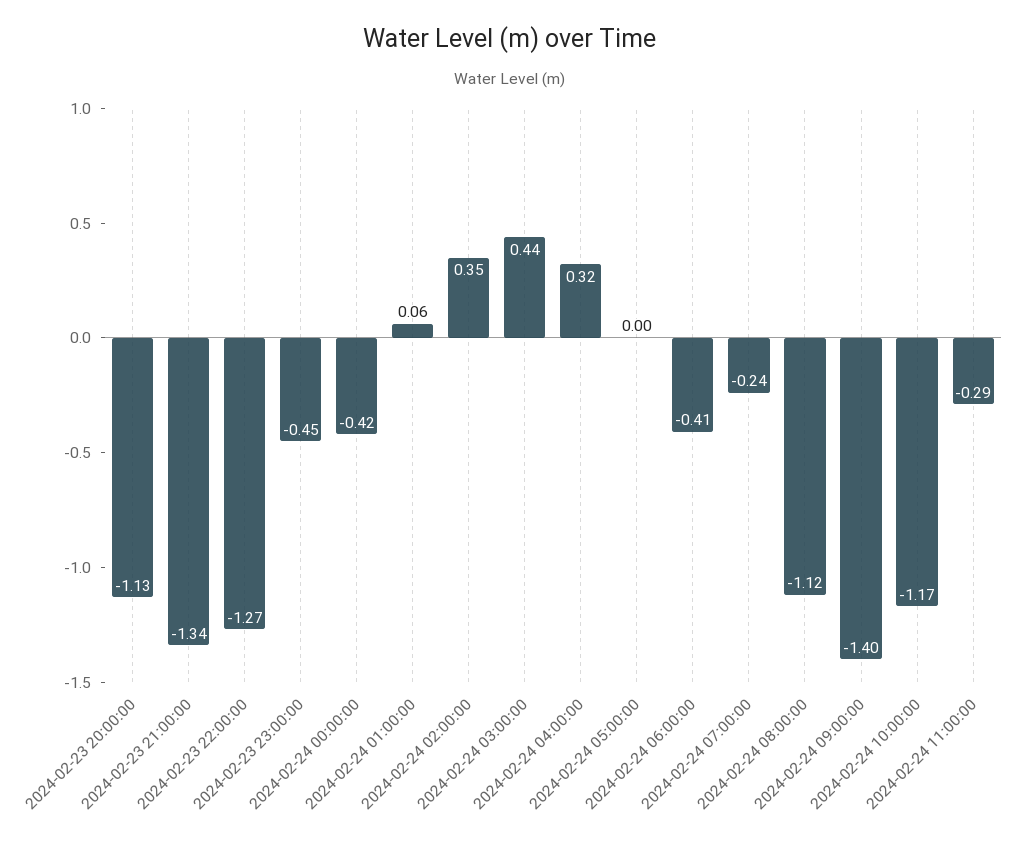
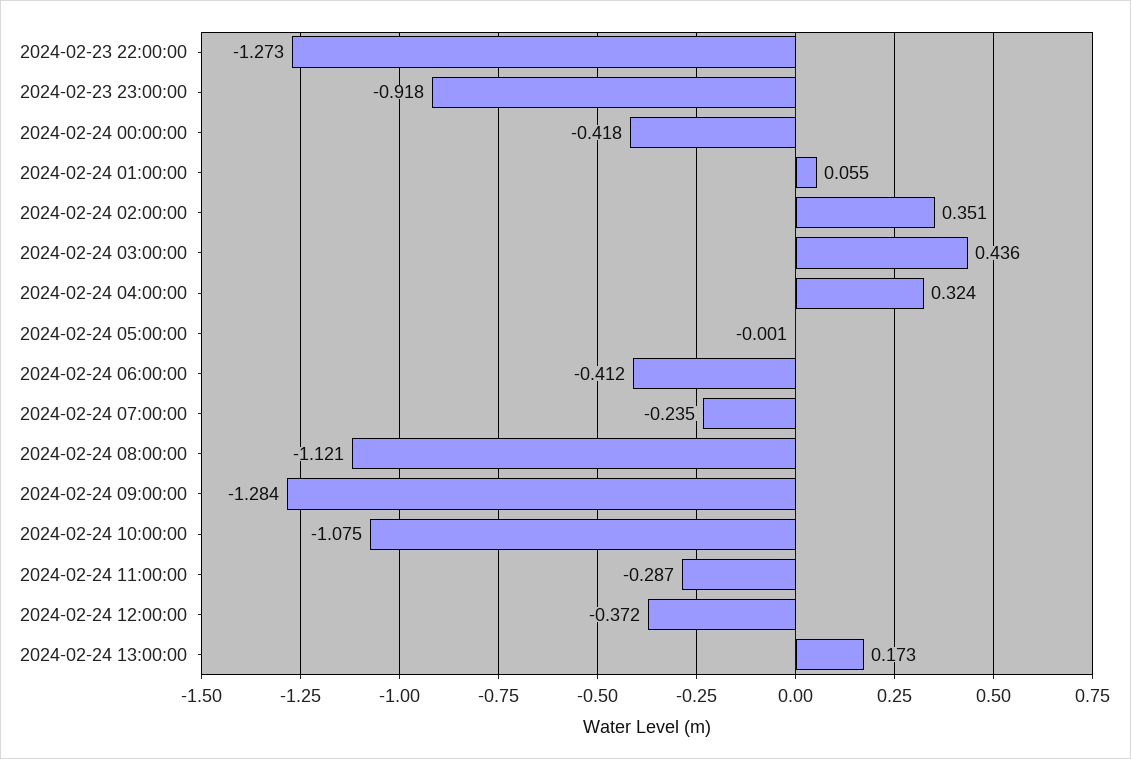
2024-02-23 20:00:00: -1.13 -> none
2024-02-23 21:00:00: -1.34 -> none
2024-02-23 23:00:00: -0.45 -> -0.918
2024-02-24 09:00:00: -1.4 -> -1.284
2024-02-24 10:00:00: -1.17 -> -1.075
2024-02-24 12:00:00: none -> -0.372
2024-02-24 13:00:00: none -> 0.173

